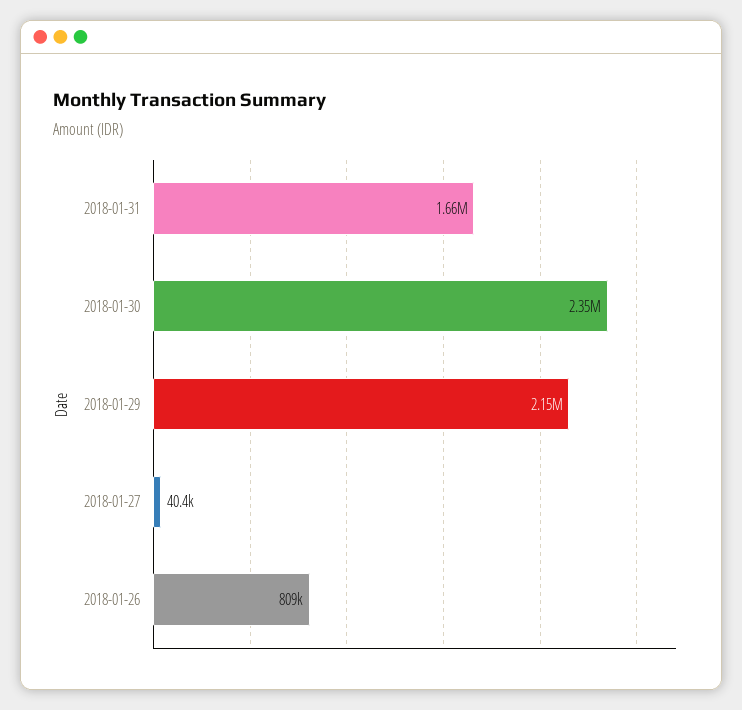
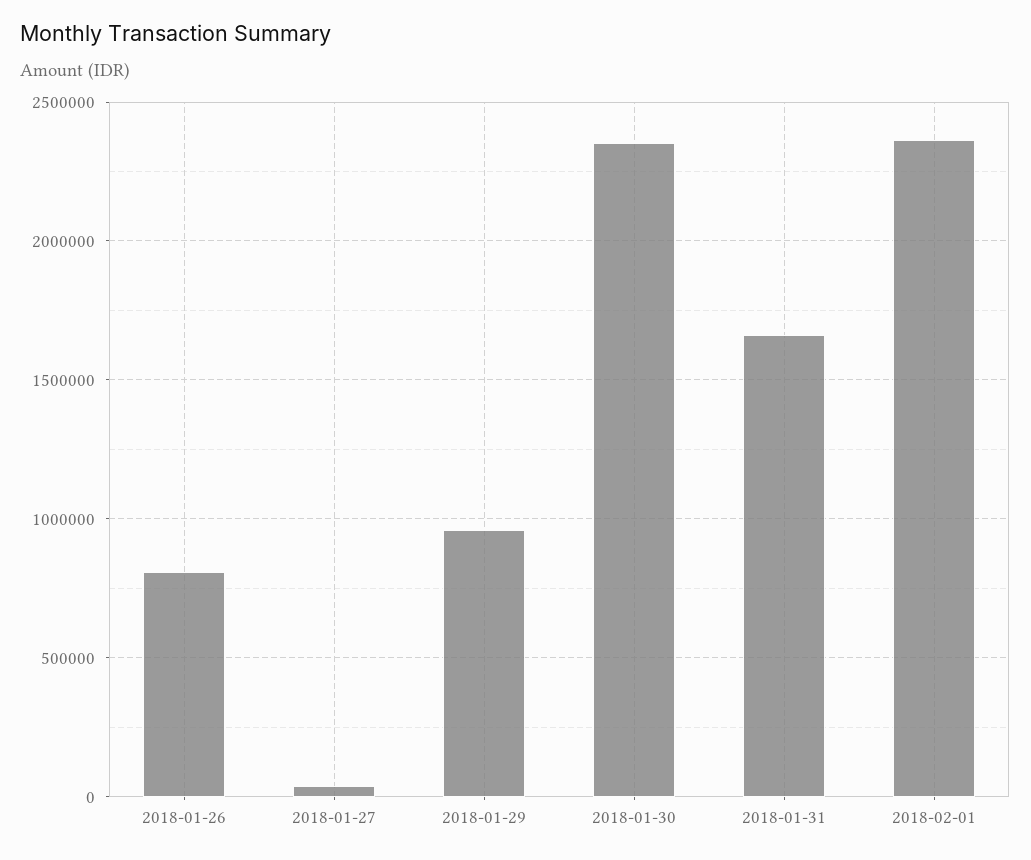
2018-01-29: 2150000 -> 950000
2018-02-01: none -> 2350000

